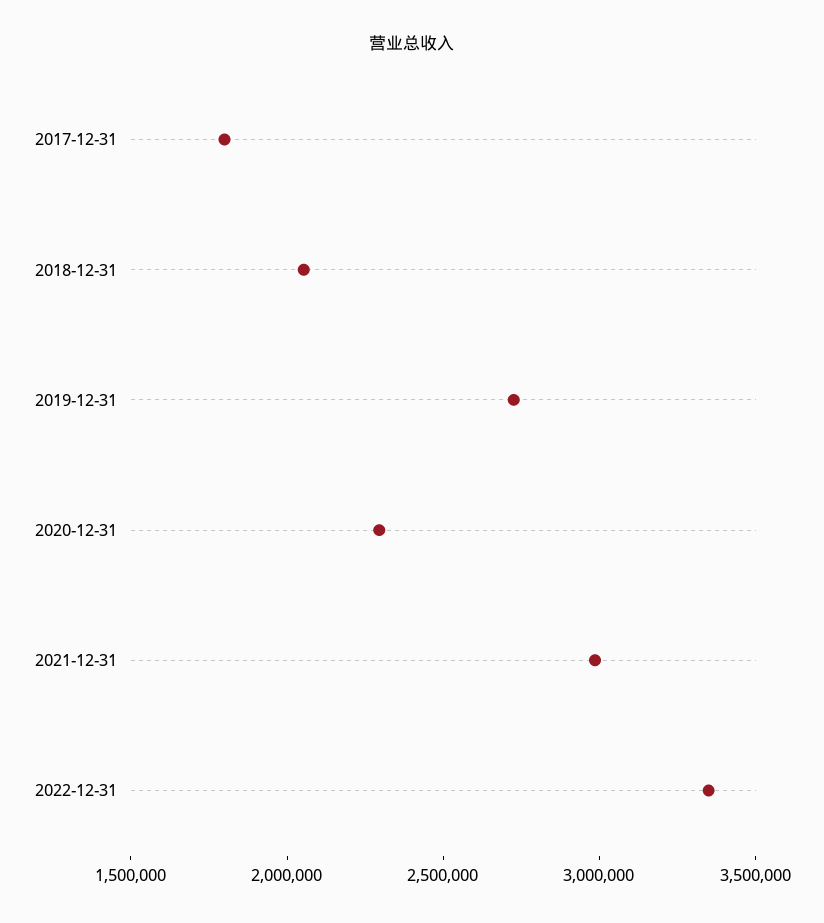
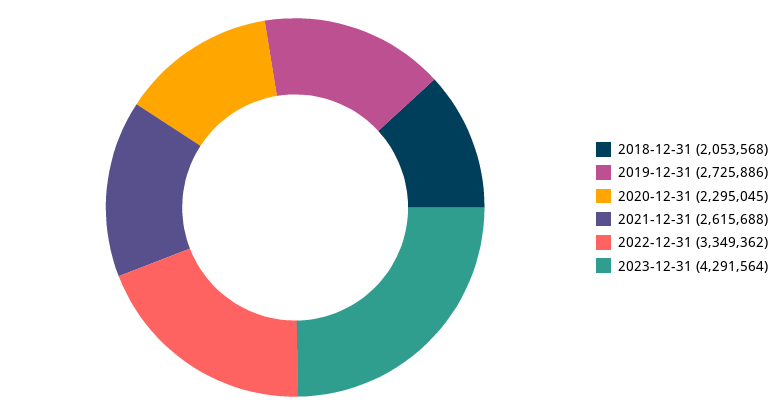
2017-12-31: 1800000 -> none
2021-12-31: 3000000 -> 2615688
2023-12-31: none -> 4291564

